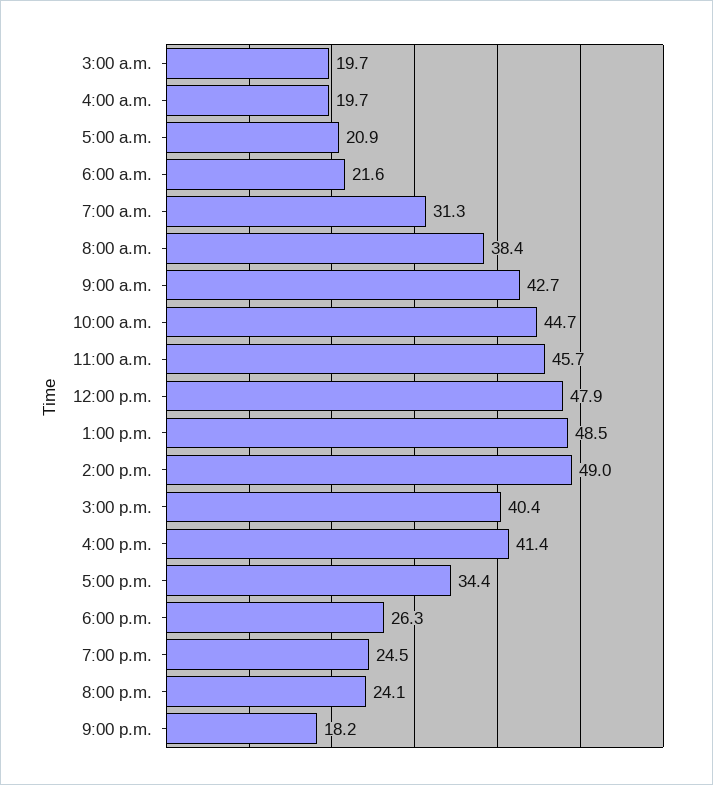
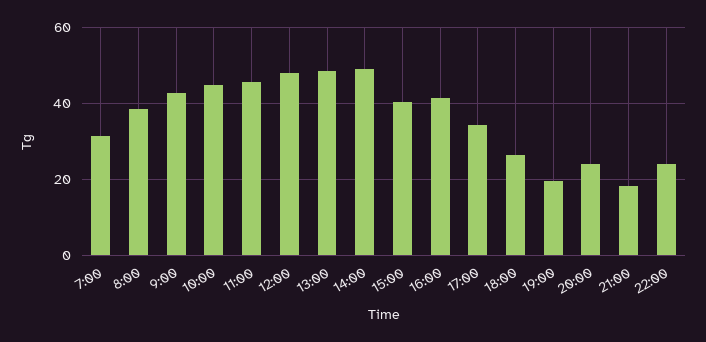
3:00 a.m.: 19.7 -> none
4:00 a.m.: 19.7 -> none
5:00 a.m.: 20.9 -> none
6:00 a.m.: 21.6 -> none
7:00 p.m.: 24.5 -> 20
22:00: none -> 24

